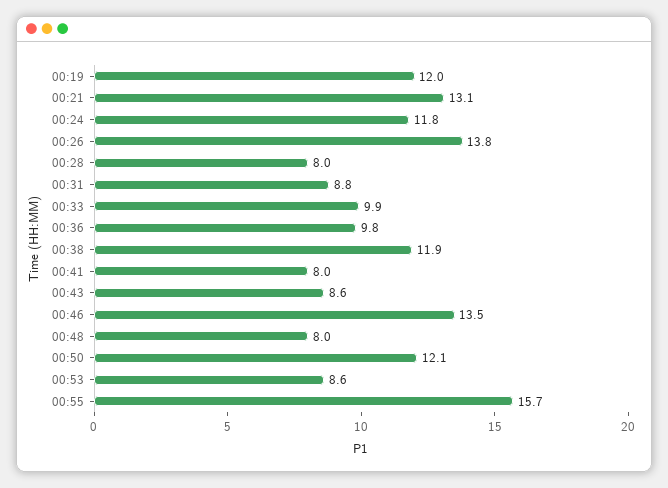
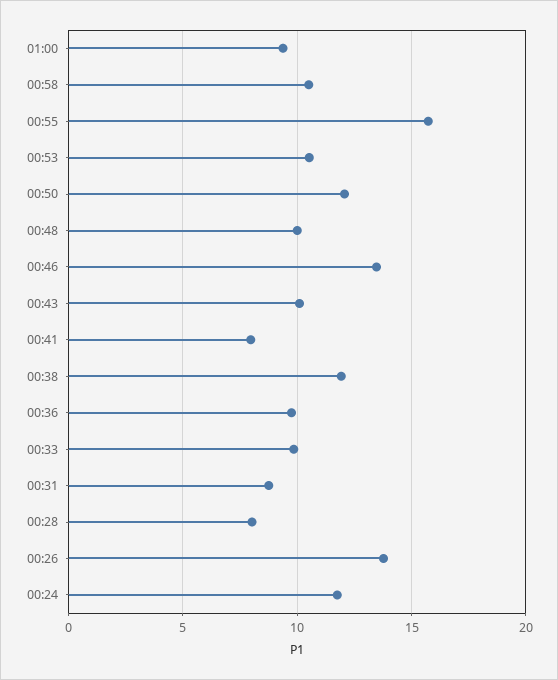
00:19: 12 -> none
00:21: 13.1 -> none
00:43: 8.6 -> 10
00:48: 8 -> 10
00:53: 8.6 -> 10.5
01:00: none -> 9.5
00:58: none -> 10.5

